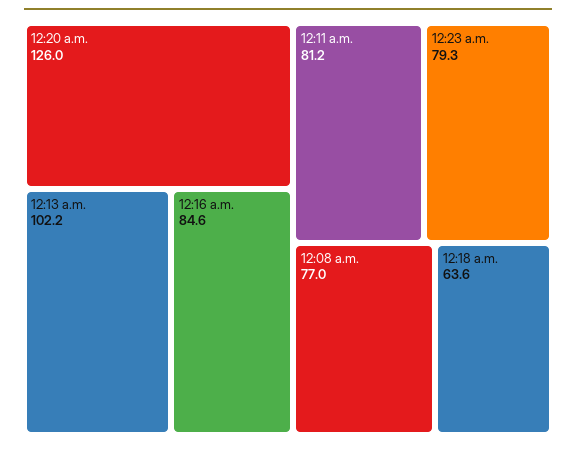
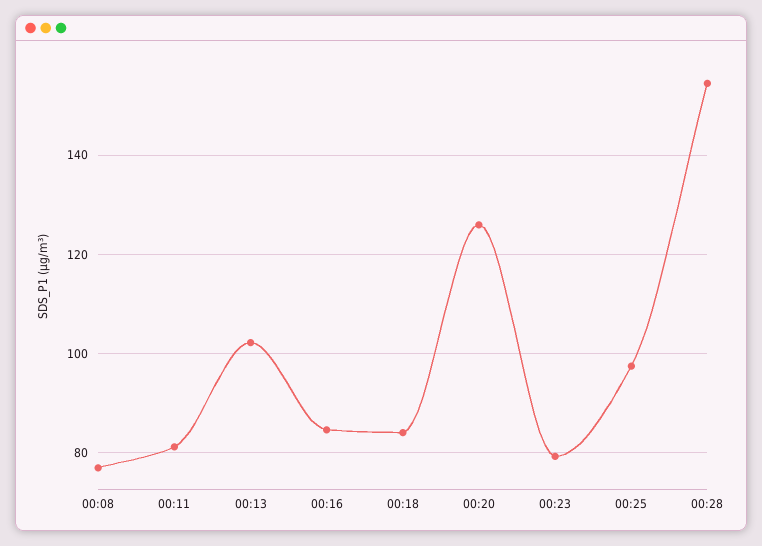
12:18 a.m.: 63.6 -> 84
00:25: none -> 98
00:28: none -> 154

